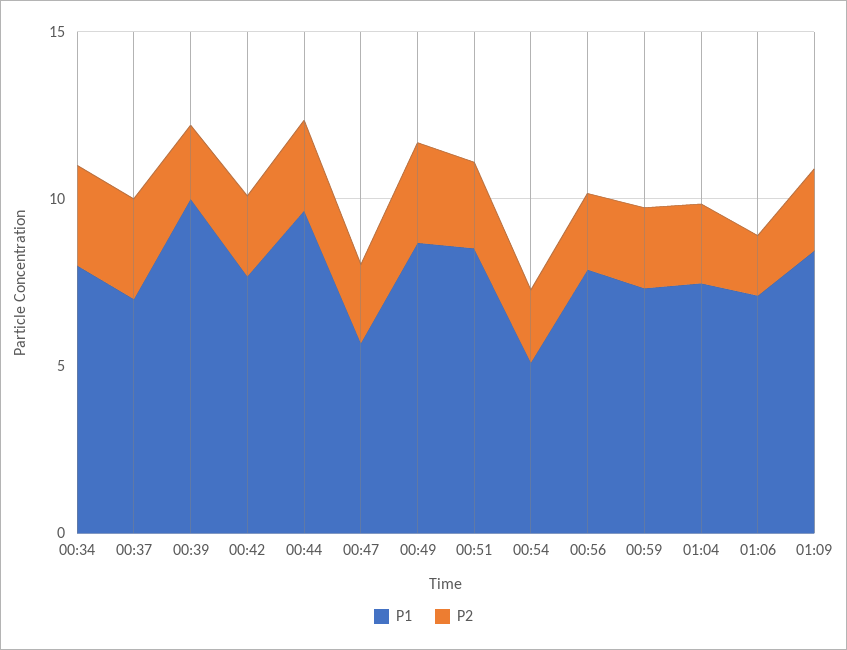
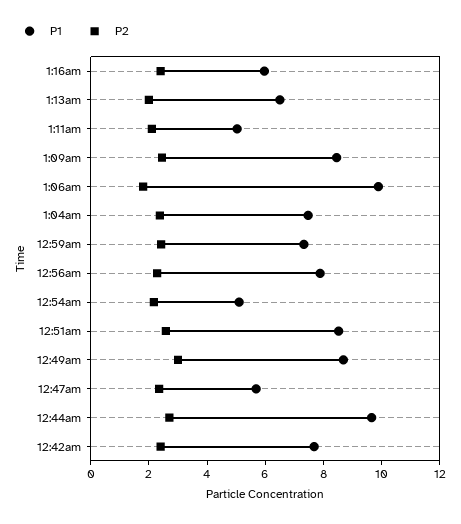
P1, 00:34: 8 -> none
P2, 00:34: 3 -> none
P1, 00:37: 7 -> none
P2, 00:37: 3 -> none
P1, 00:39: 10 -> none
P2, 00:39: 2 -> none
P1, 01:06: 7 -> 10
P1, 1:16am: none -> 6
P2, 1:16am: none -> 2.5
P1, 1:13am: none -> 6.5
P2, 1:13am: none -> 2
P1, 1:11am: none -> 5
P2, 1:11am: none -> 2

